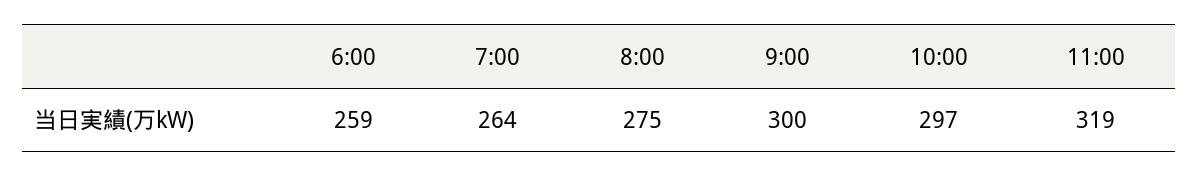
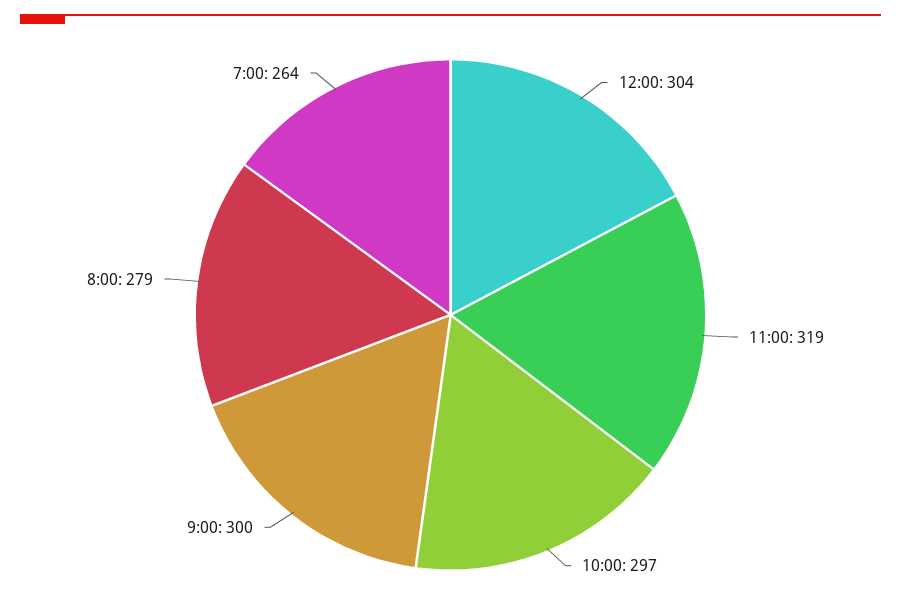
6:00: 259 -> none
8:00: 275 -> 279
12:00: none -> 304

